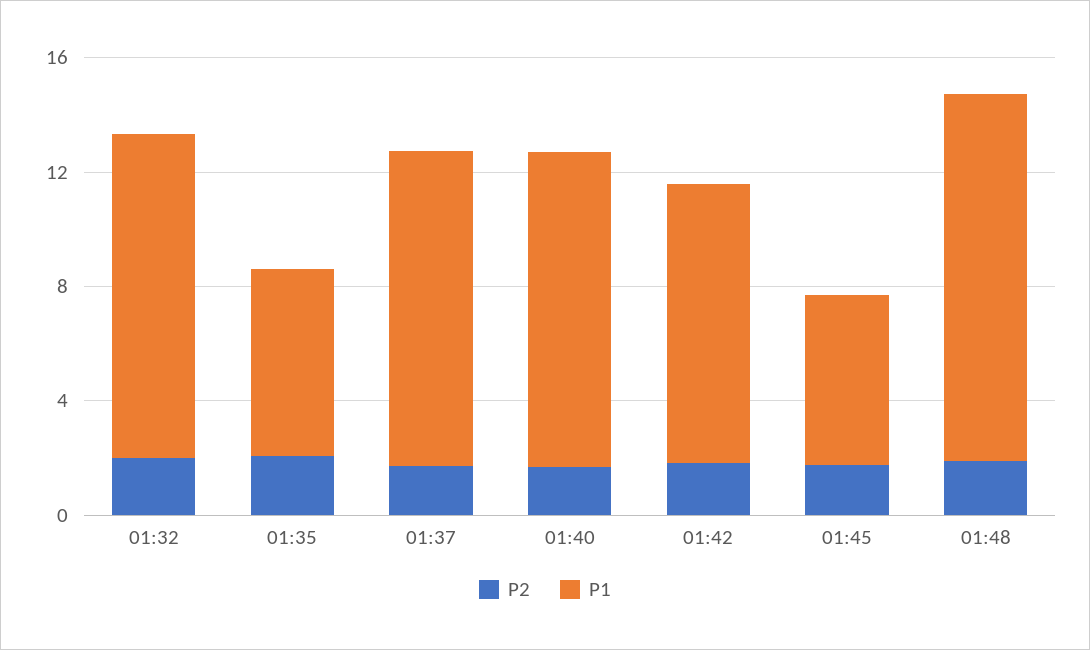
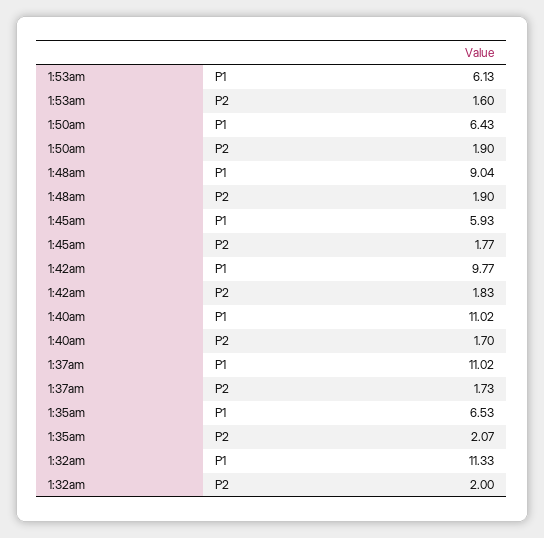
P1, 01:48: 13 -> 9.04
P1, 1:53am: none -> 6.13
P2, 1:53am: none -> 1.6
P1, 1:50am: none -> 6.43
P2, 1:50am: none -> 1.9

